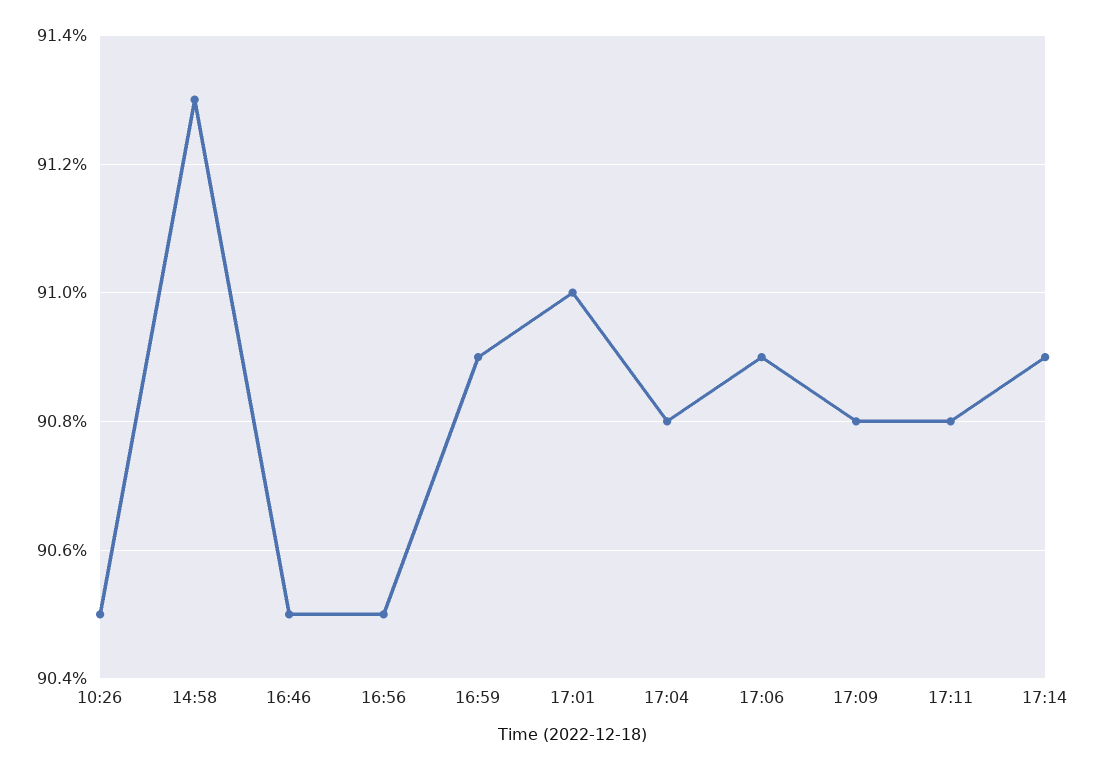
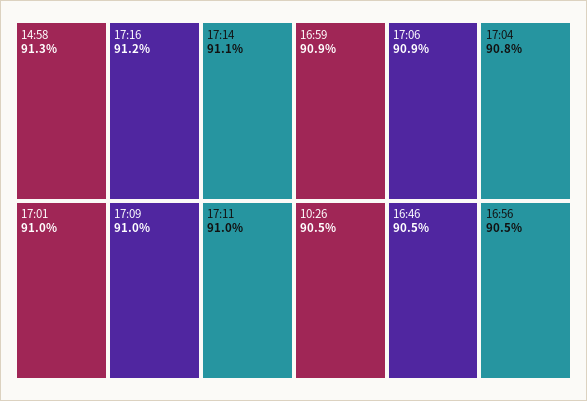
17:09: 90.8 -> 91
17:11: 90.8 -> 91
17:14: 90.9 -> 91.1
17:16: none -> 91.2

